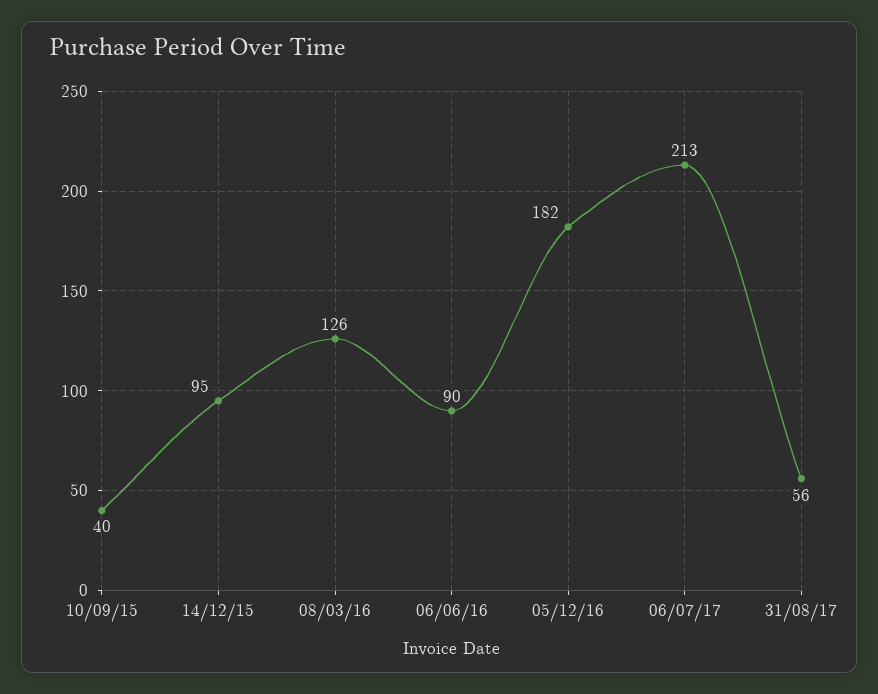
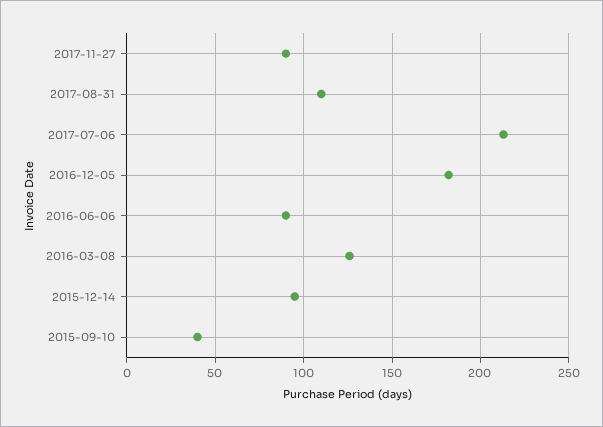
31/08/17: 56 -> 110
2017-11-27: none -> 90

